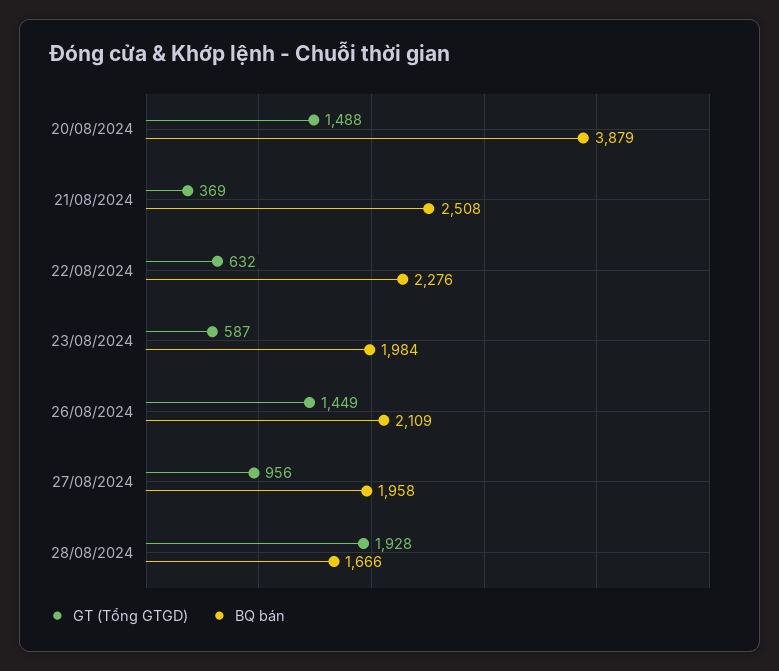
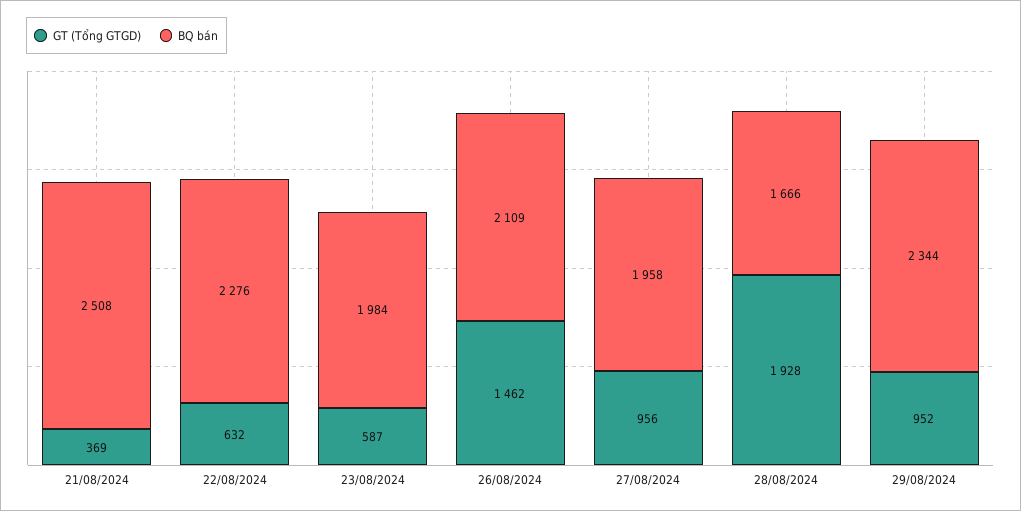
GT (Tổng GTGD), 20/08/2024: 1488 -> none
BQ bán, 20/08/2024: 3879 -> none
GT (Tổng GTGD), 26/08/2024: 1449 -> 1462
GT (Tổng GTGD), 29/08/2024: none -> 952
BQ bán, 29/08/2024: none -> 2344

